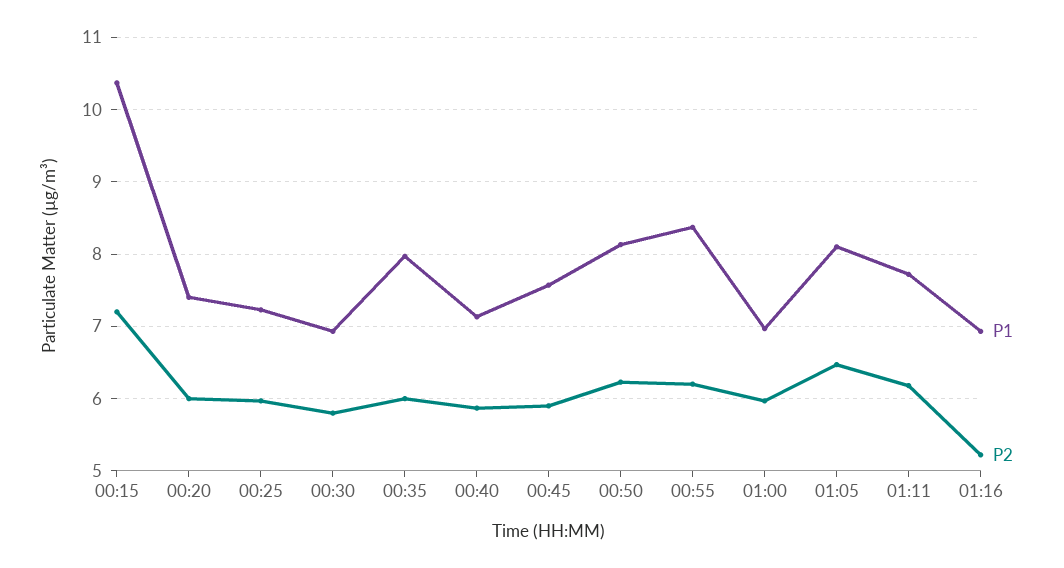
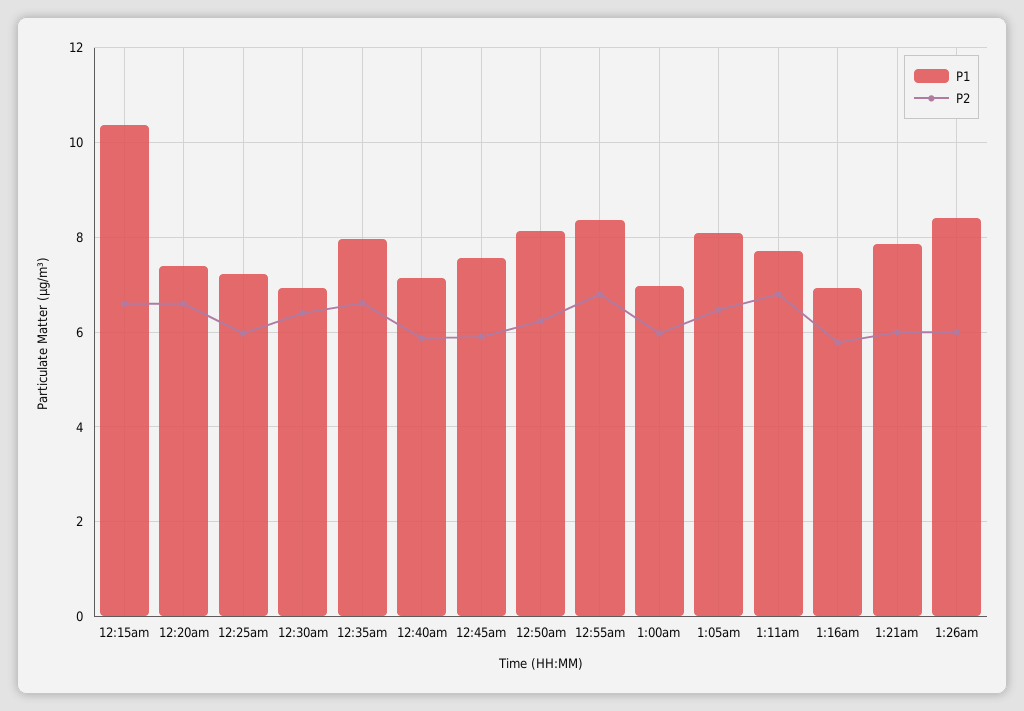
P2, 00:15: 7.2 -> 6.6
P2, 00:20: 6 -> 6.6
P2, 00:30: 5.8 -> 6.4
P2, 00:35: 6 -> 6.6
P2, 00:55: 6.2 -> 6.8
P2, 01:11: 6.2 -> 6.8
P2, 01:16: 5.2 -> 5.8
P1, 1:21am: none -> 7.8
P2, 1:21am: none -> 6
P1, 1:26am: none -> 8.4
P2, 1:26am: none -> 6

